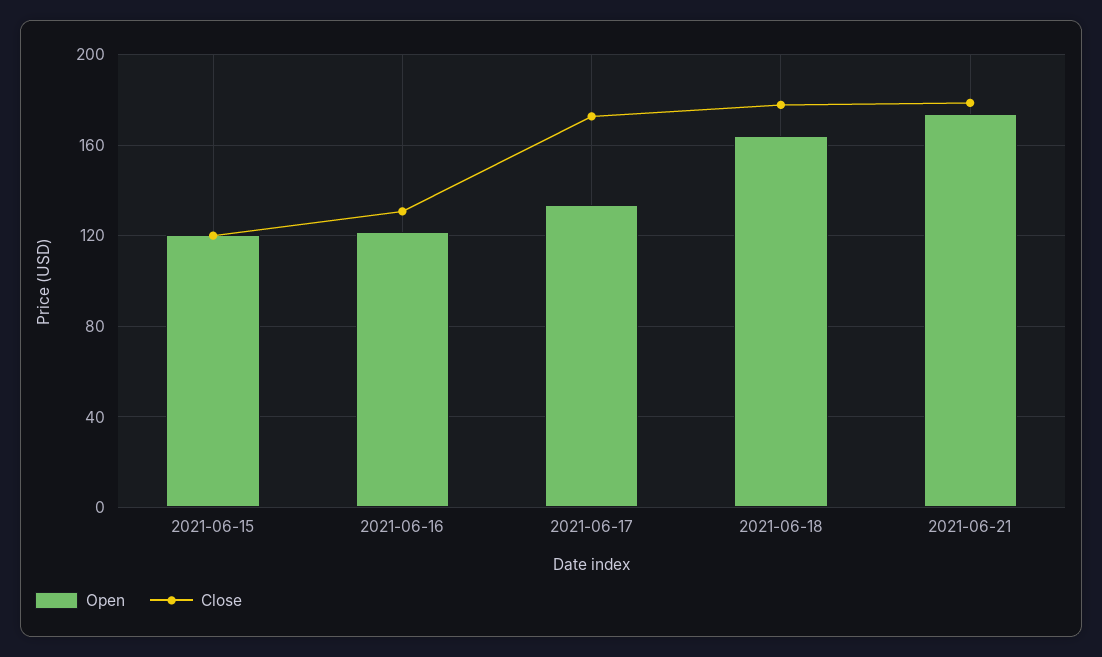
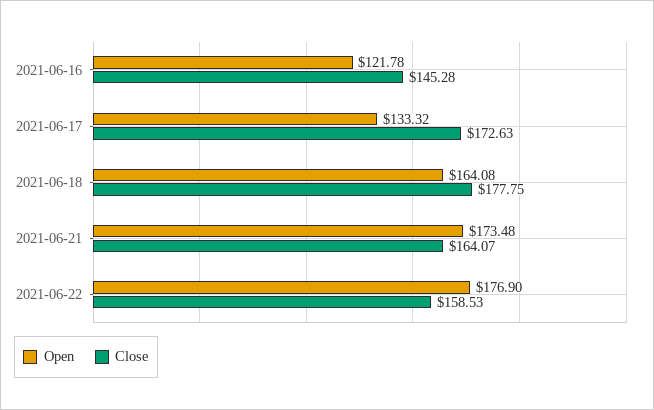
Open, 2021-06-15: 120 -> none
Close, 2021-06-15: 120 -> none
Close, 2021-06-16: 130 -> 145.28
Close, 2021-06-21: 180 -> 164.07
Open, 2021-06-22: none -> 176.9
Close, 2021-06-22: none -> 158.53

